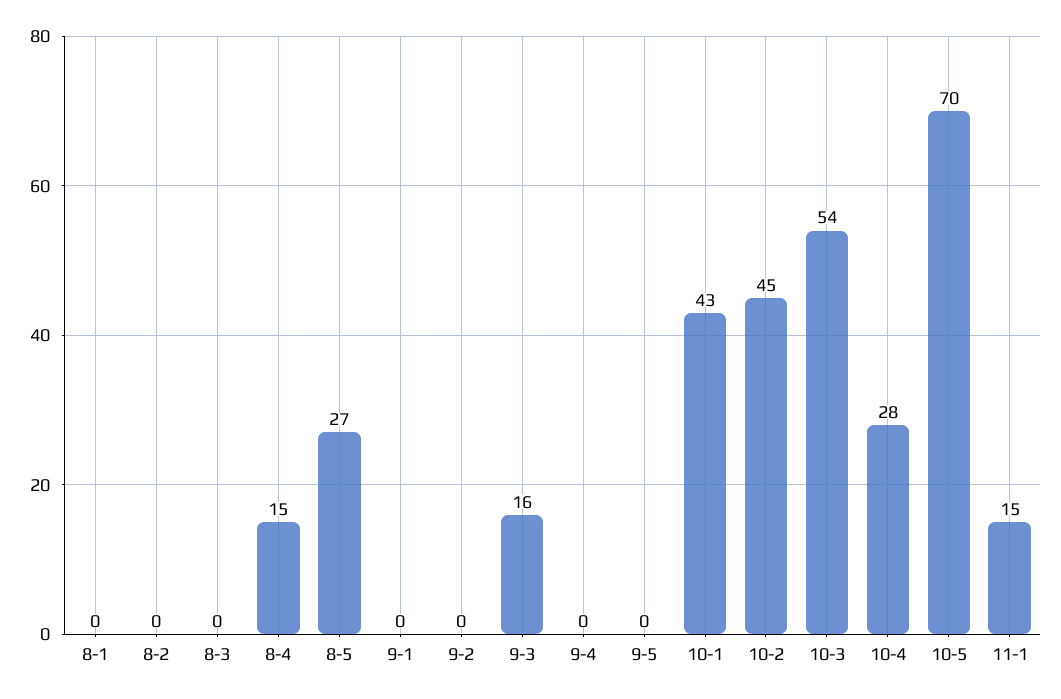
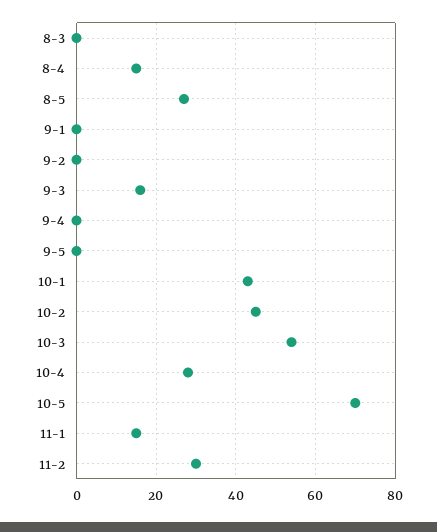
8-1: 0 -> none
8-2: 0 -> none
11-2: none -> 30

